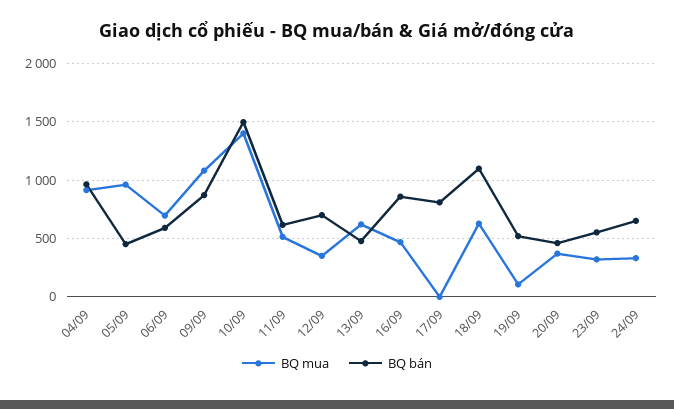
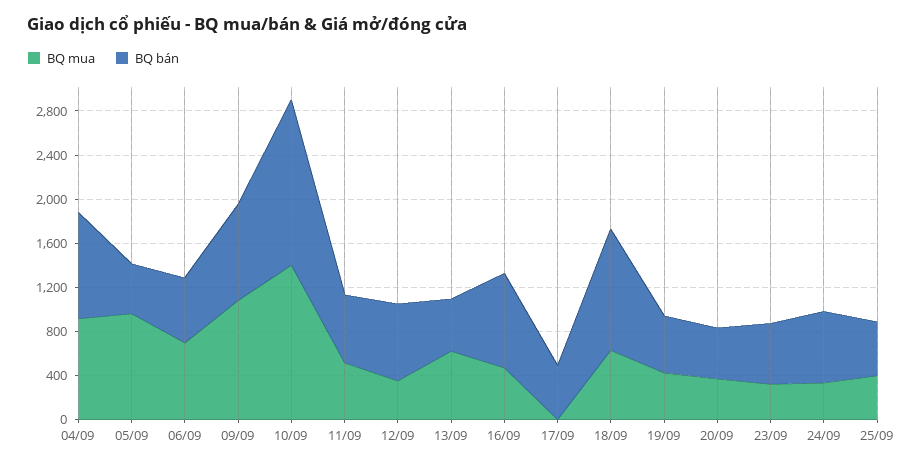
BQ bán, 17/09: 800 -> 500
BQ mua, 19/09: 100 -> 400
BQ mua, 25/09: none -> 400
BQ bán, 25/09: none -> 500

